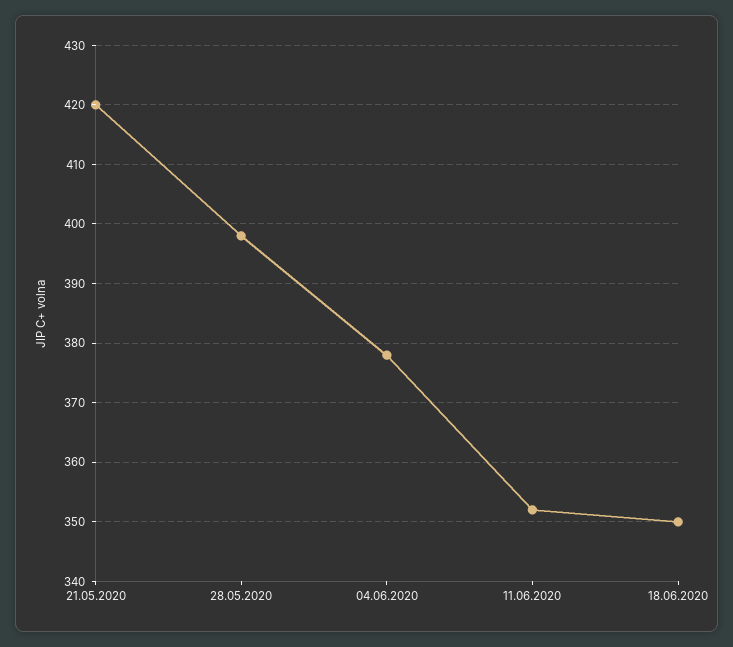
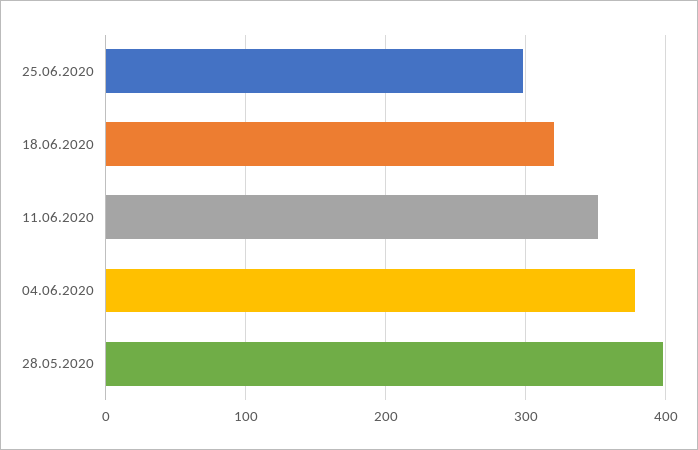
21.05.2020: 420 -> none
18.06.2020: 350 -> 320
25.06.2020: none -> 300

